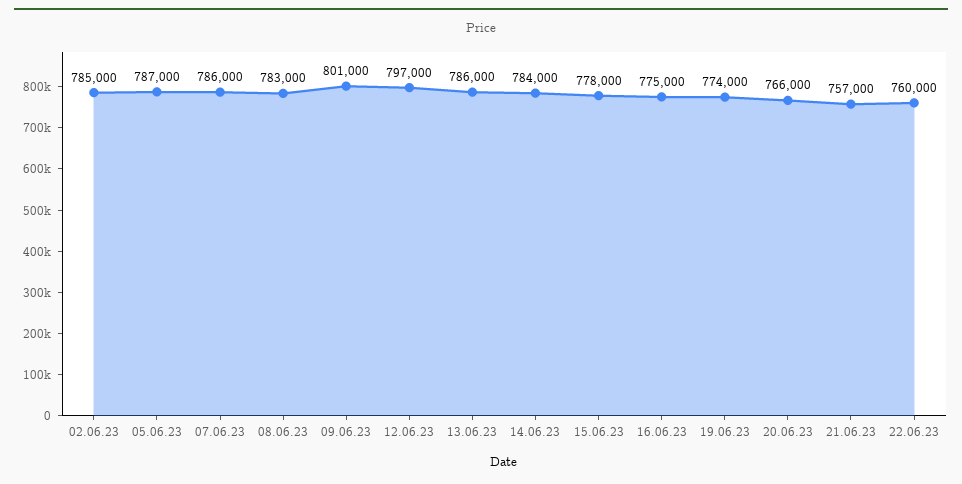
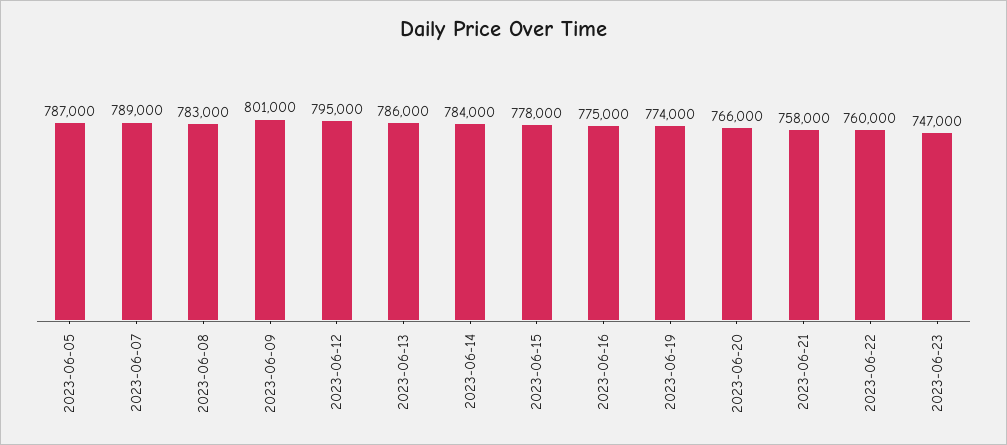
02.06.23: 785000 -> none
07.06.23: 786000 -> 789000
12.06.23: 797000 -> 795000
21.06.23: 757000 -> 758000
2023-06-23: none -> 747000

